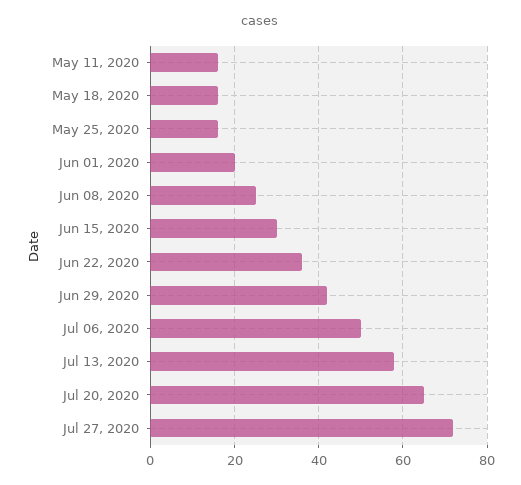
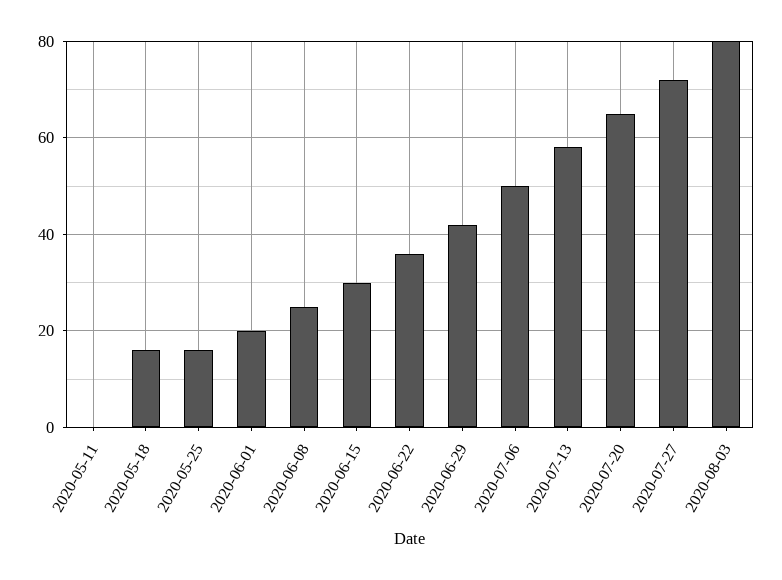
May 11, 2020: 15 -> 0
2020-08-03: none -> 80

